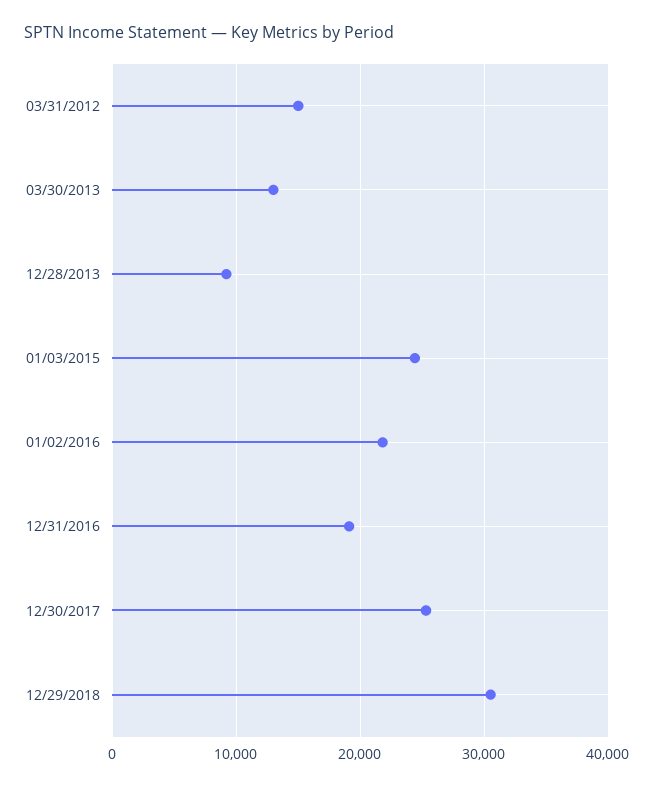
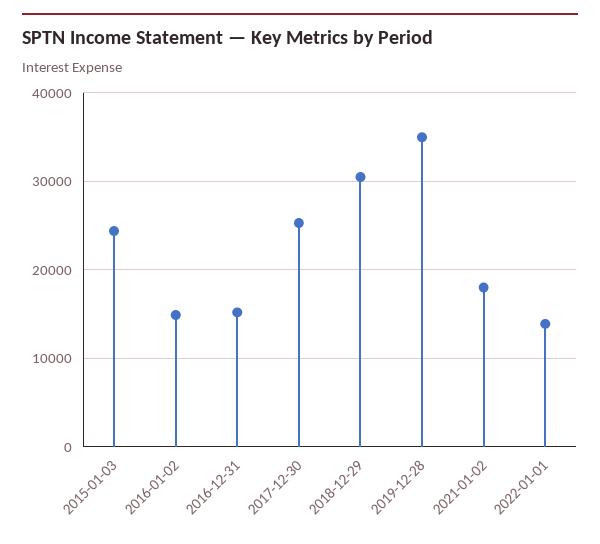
03/31/2012: 15000 -> none
03/30/2013: 13000 -> none
12/28/2013: 9000 -> none
01/02/2016: 22000 -> 15000
12/31/2016: 19000 -> 15000
2019-12-28: none -> 35000
2021-01-02: none -> 18000
2022-01-01: none -> 14000

